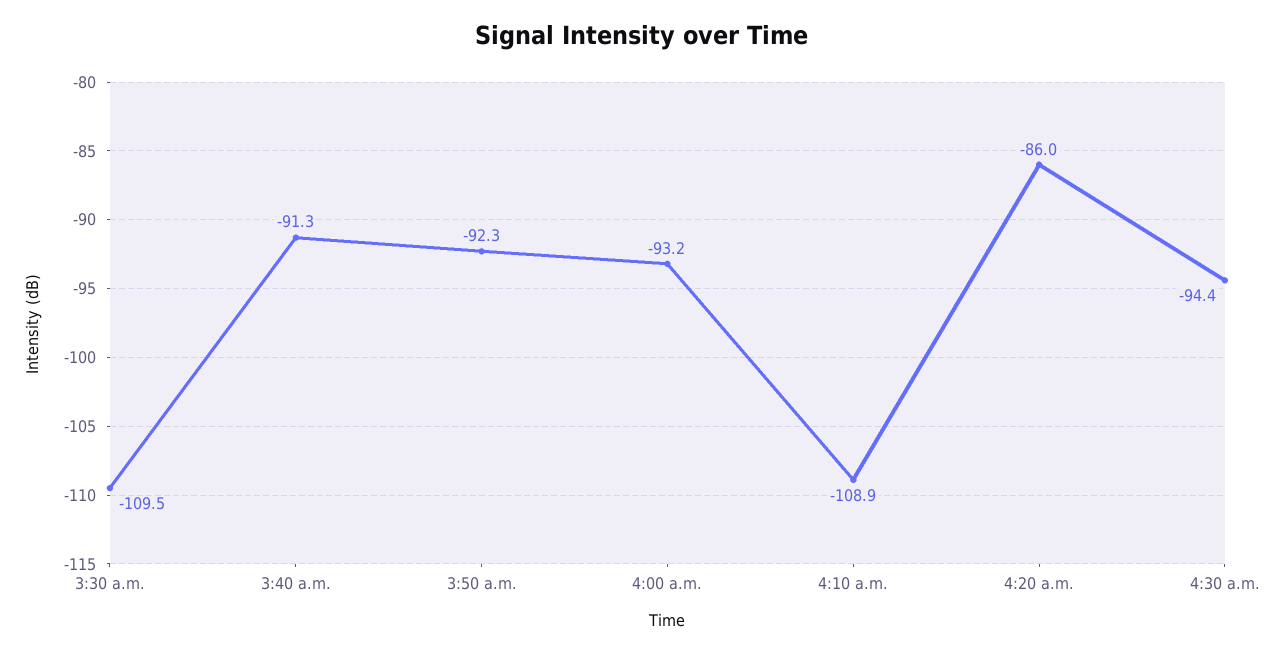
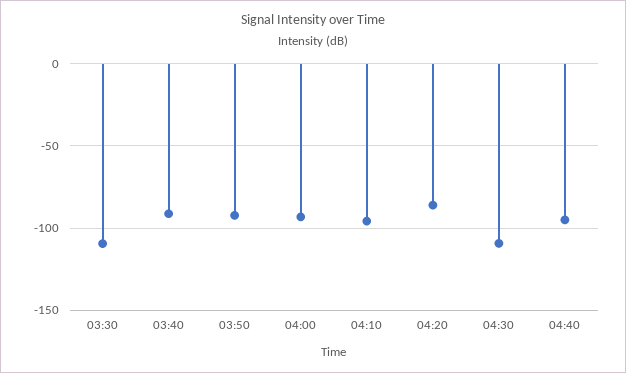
4:10 a.m.: -108.9 -> -95
4:30 a.m.: -94.4 -> -110
04:40: none -> -95

